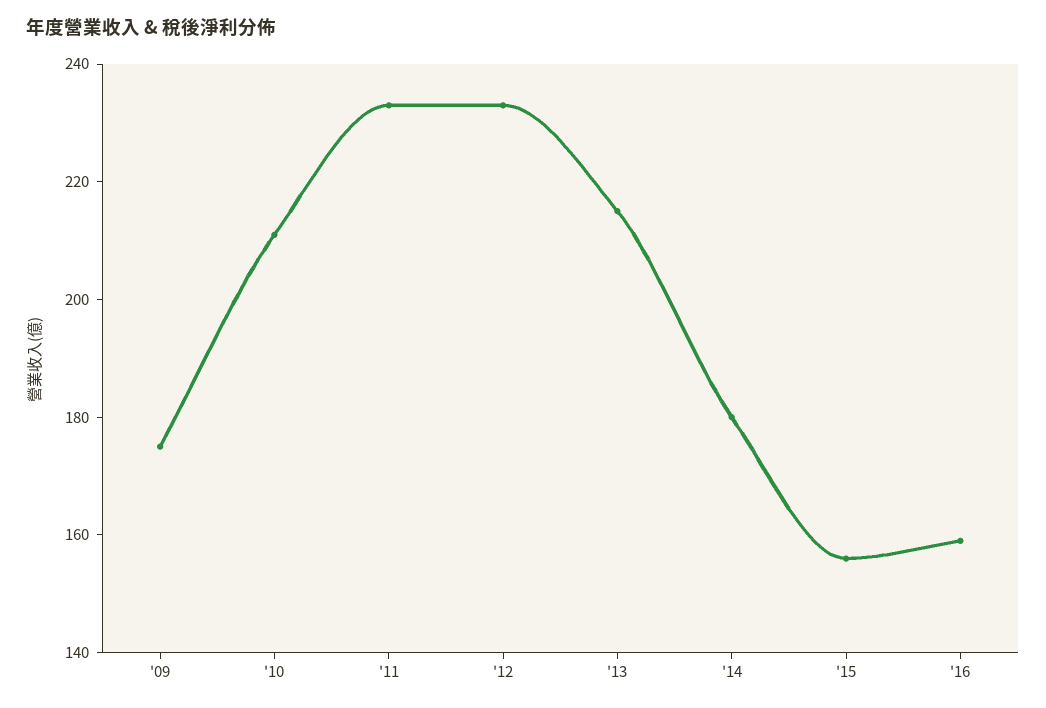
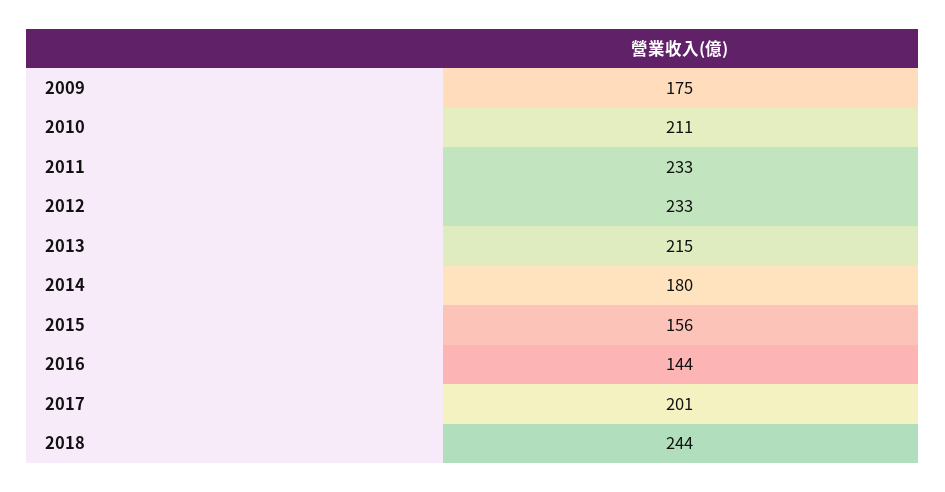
'16: 160 -> 144
2017: none -> 201
2018: none -> 244

